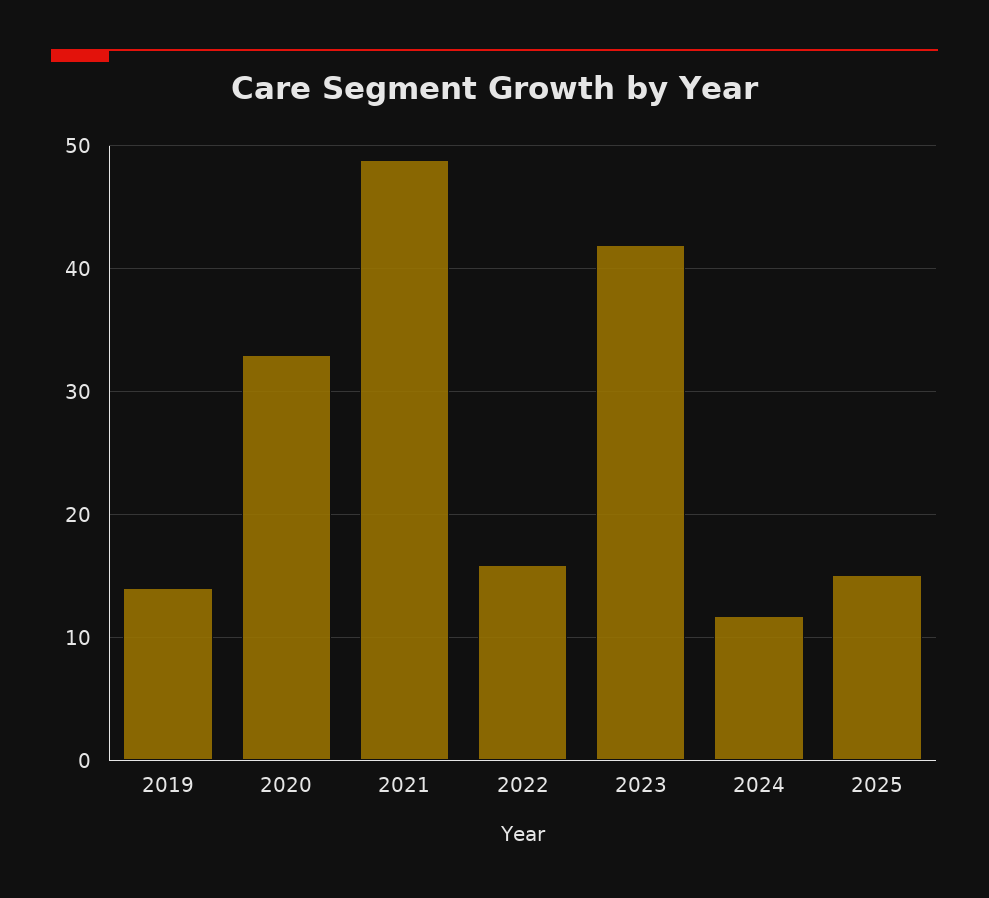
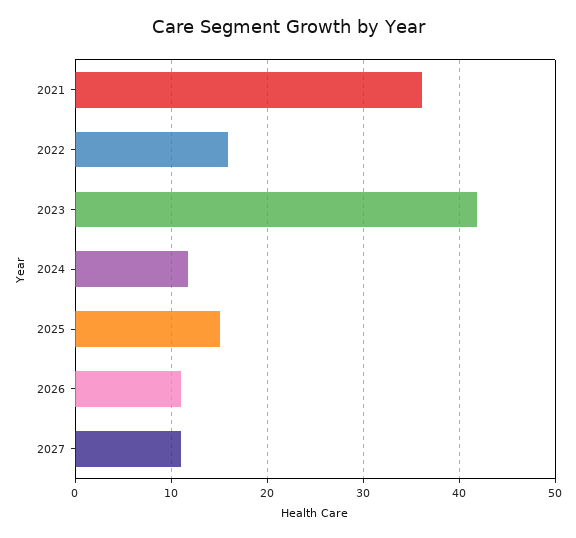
2019: 14 -> none
2020: 33 -> none
2021: 49 -> 36
2026: none -> 11
2027: none -> 11

